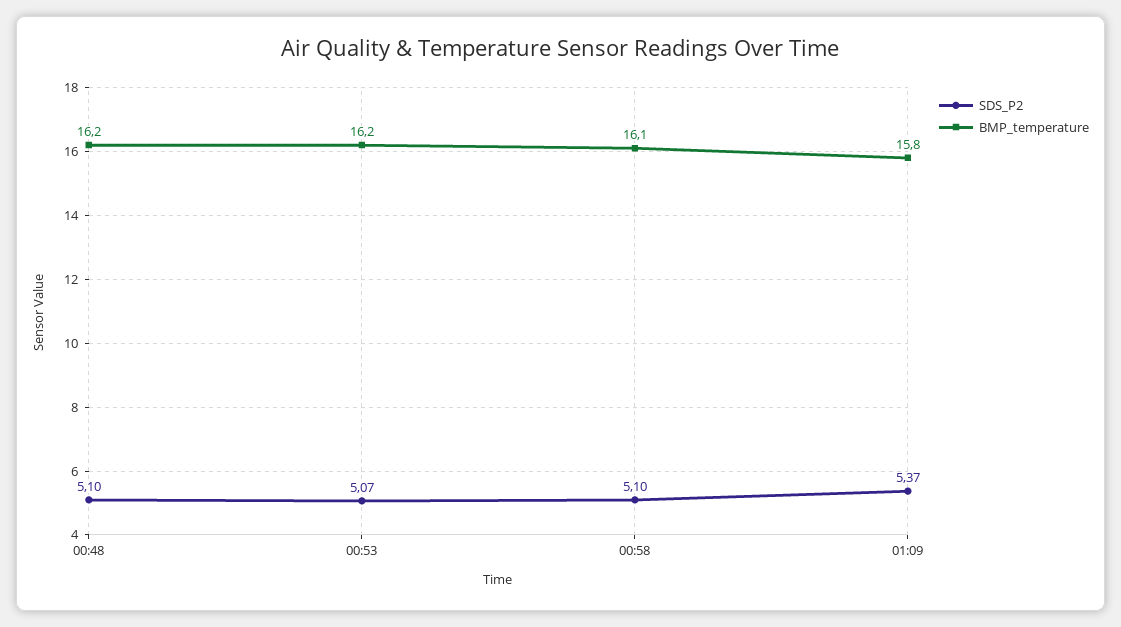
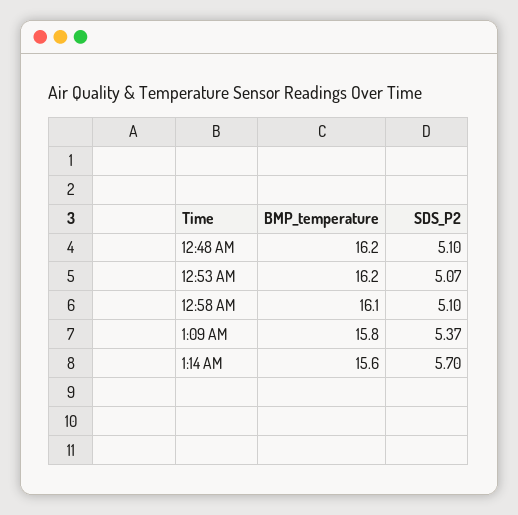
BMP_temperature, 1:14 AM: none -> 15.6
SDS_P2, 1:14 AM: none -> 5.7

